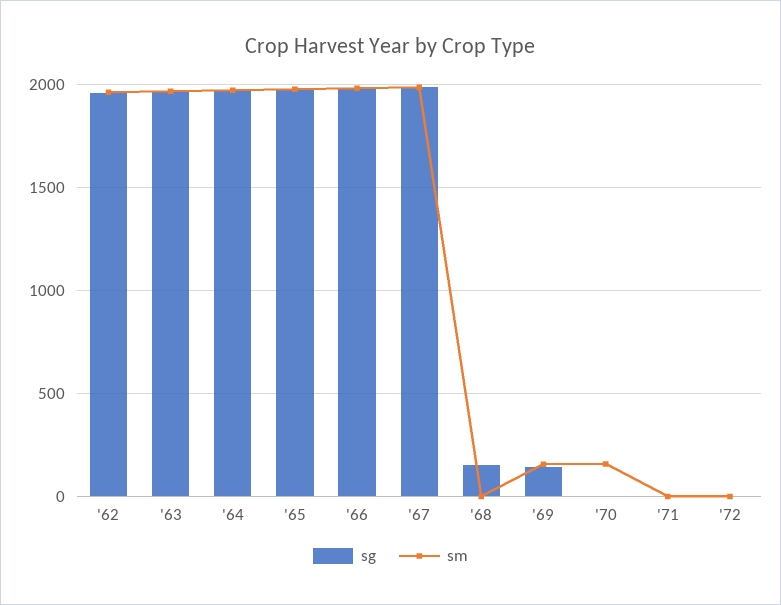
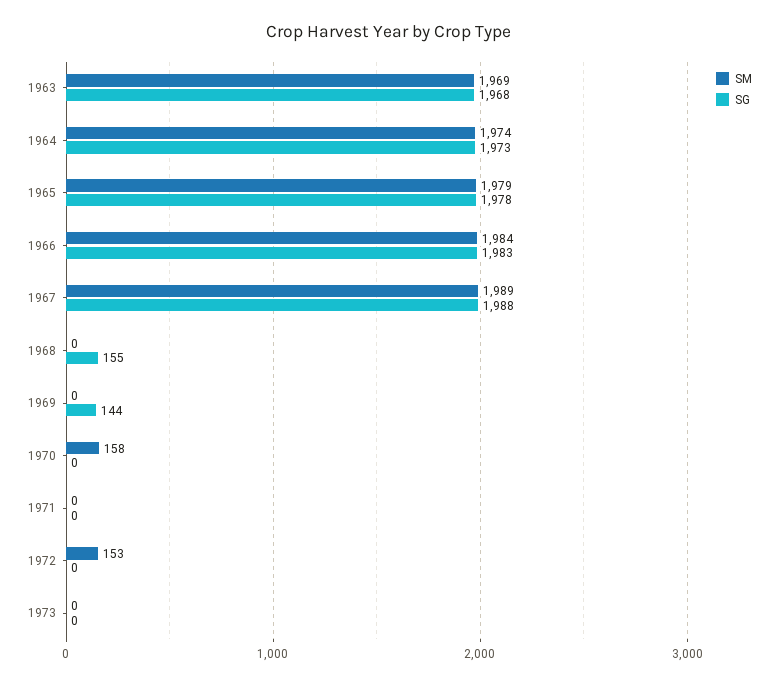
sg, '62: 1950 -> none
sm, '62: 1950 -> none
sm, '69: 150 -> 0
sm, '72: 0 -> 153
sm, 1973: none -> 0
sg, 1973: none -> 0

